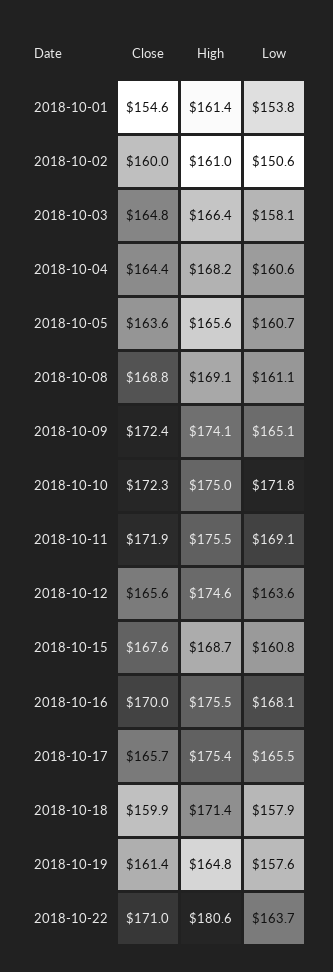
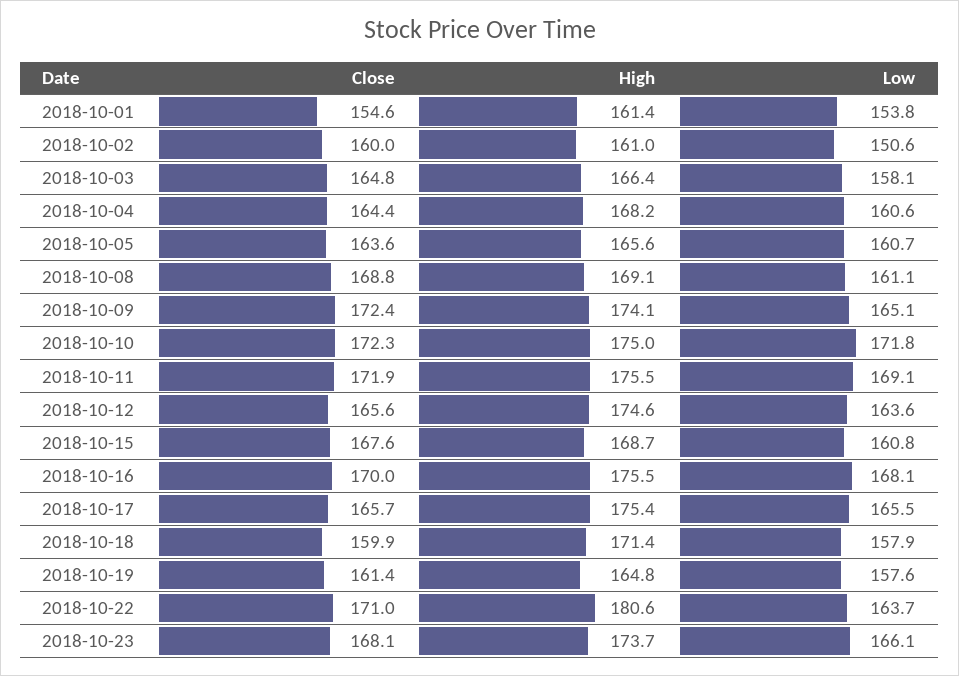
Close, 2018-10-23: none -> 168.1
High, 2018-10-23: none -> 173.7
Low, 2018-10-23: none -> 166.1

